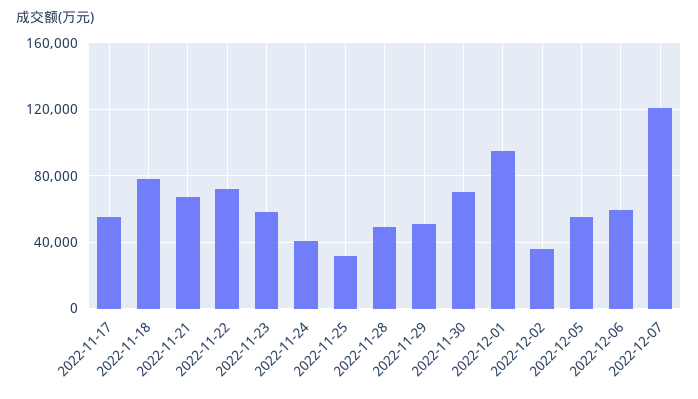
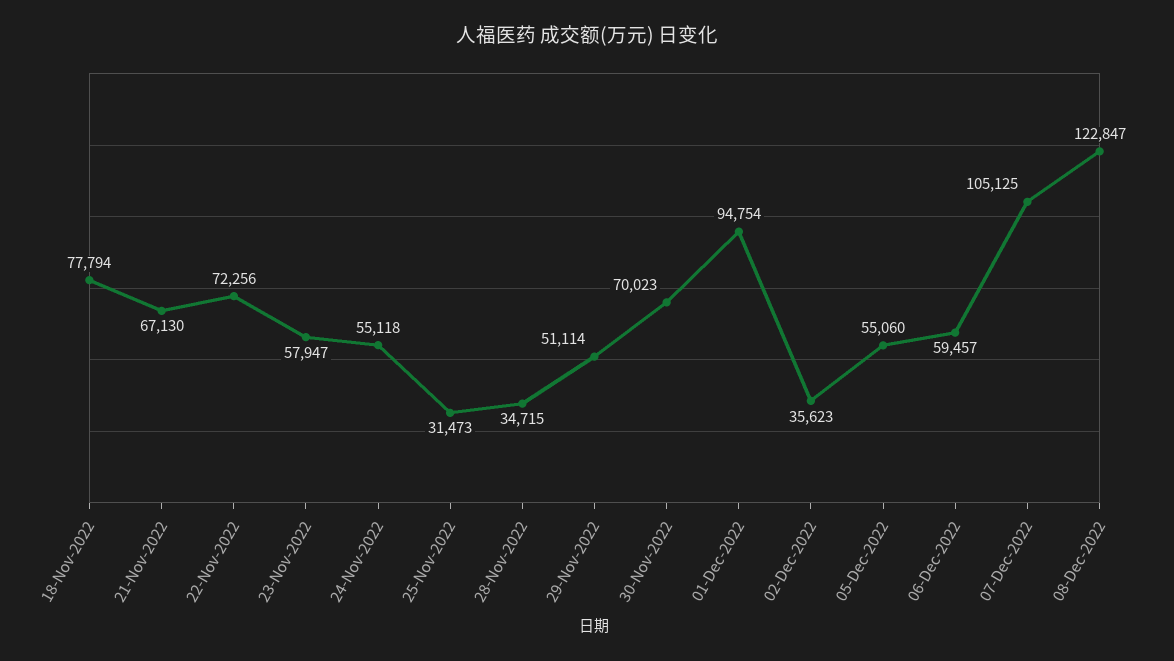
2022-11-17: 55000 -> none
2022-11-24: 40000 -> 55118
2022-11-28: 50000 -> 34715
2022-12-07: 120000 -> 105125
08-Dec-2022: none -> 122847

